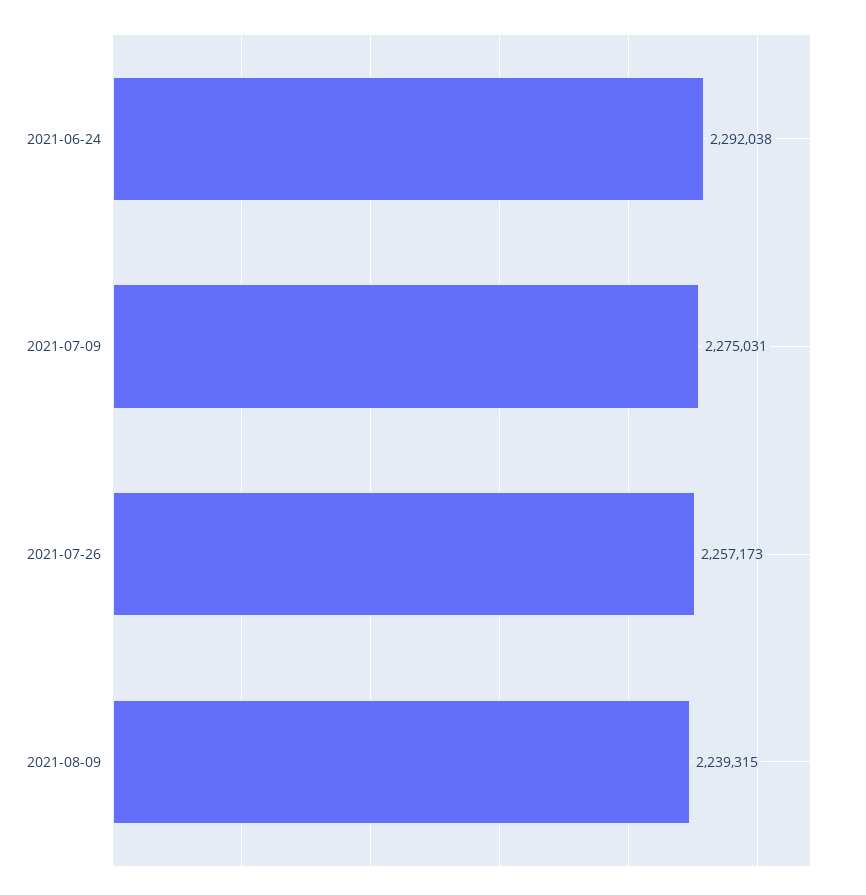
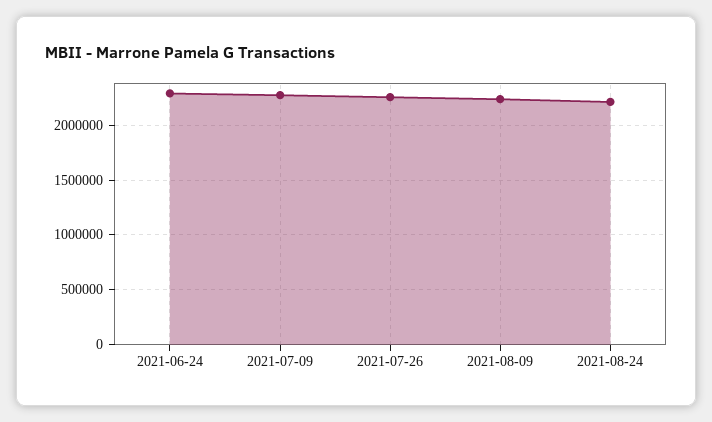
2021-08-24: none -> 2200000

